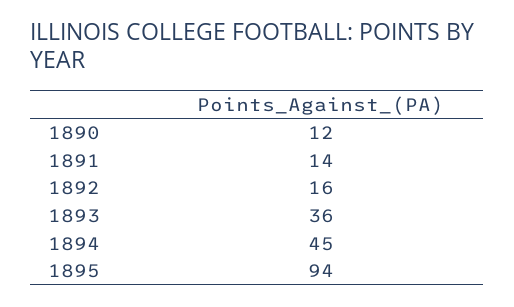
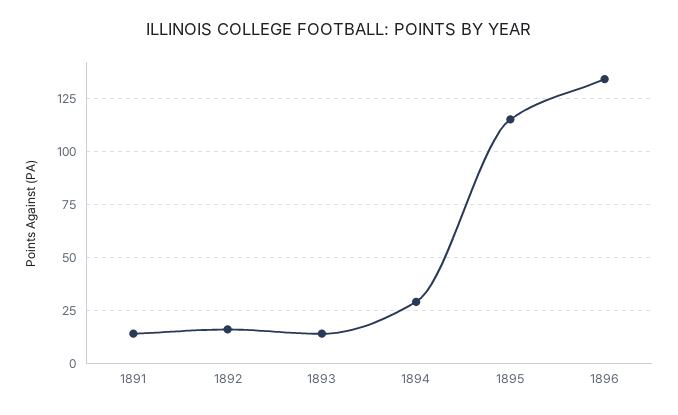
1890: 12 -> none
1893: 36 -> 15
1894: 45 -> 30
1895: 94 -> 115
1896: none -> 135

